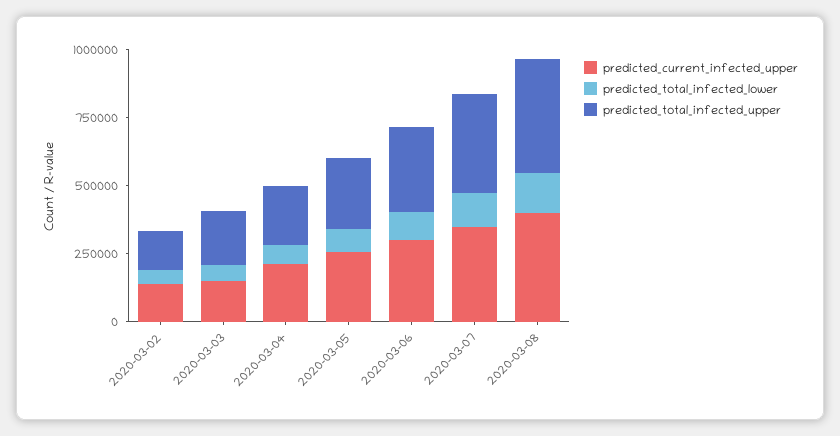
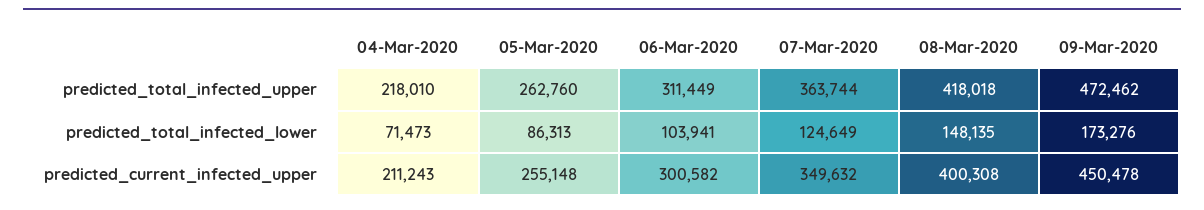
predicted_current_infected_upper, 2020-03-02: 150000 -> none
predicted_total_infected_lower, 2020-03-02: 50000 -> none
predicted_total_infected_upper, 2020-03-02: 150000 -> none
predicted_current_infected_upper, 2020-03-03: 150000 -> none
predicted_total_infected_lower, 2020-03-03: 50000 -> none
predicted_total_infected_upper, 2020-03-03: 200000 -> none
predicted_total_infected_upper, 09-Mar-2020: none -> 472462
predicted_total_infected_lower, 09-Mar-2020: none -> 173276
predicted_current_infected_upper, 09-Mar-2020: none -> 450478

